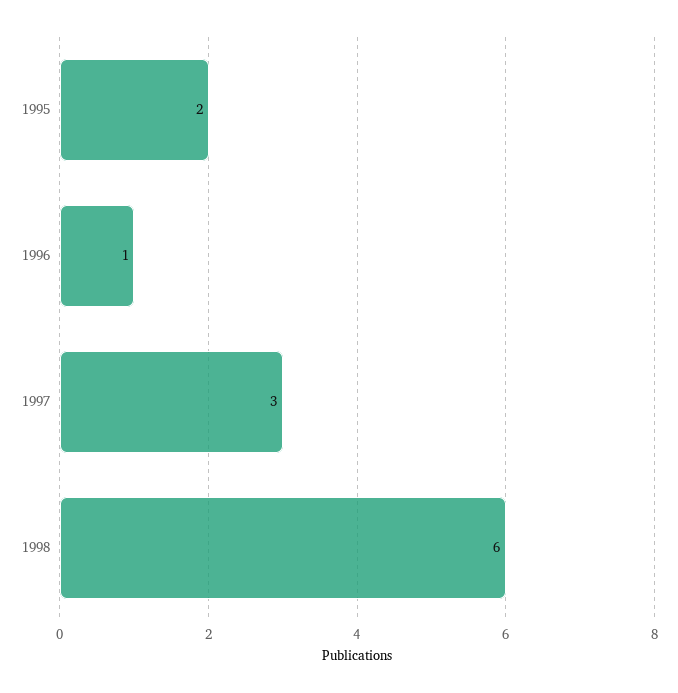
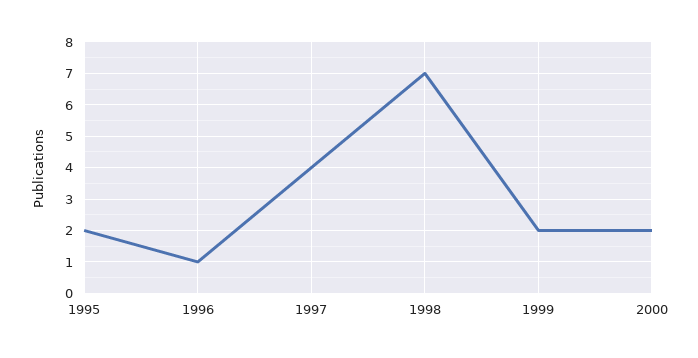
1997: 3 -> 4
1998: 6 -> 7
1999: none -> 2
2000: none -> 2

